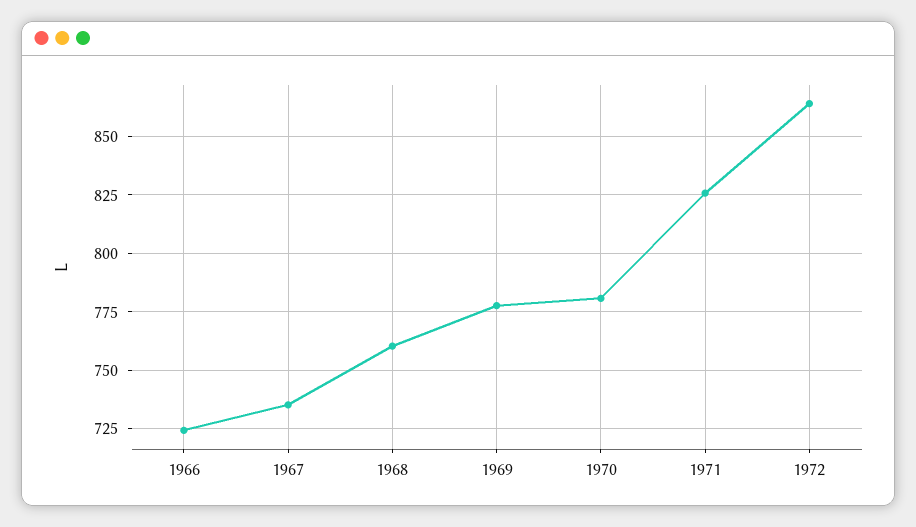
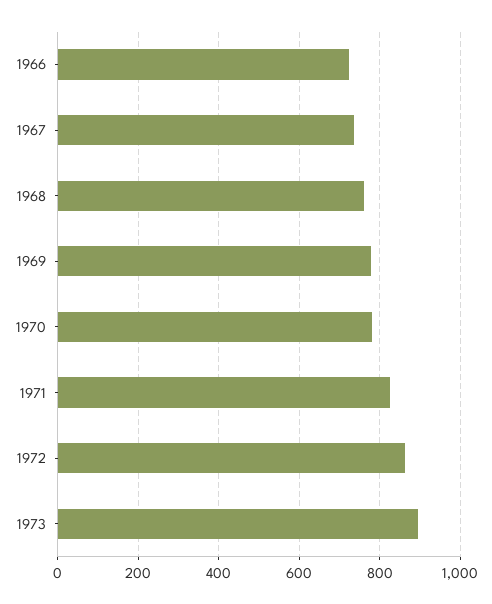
1973: none -> 900

